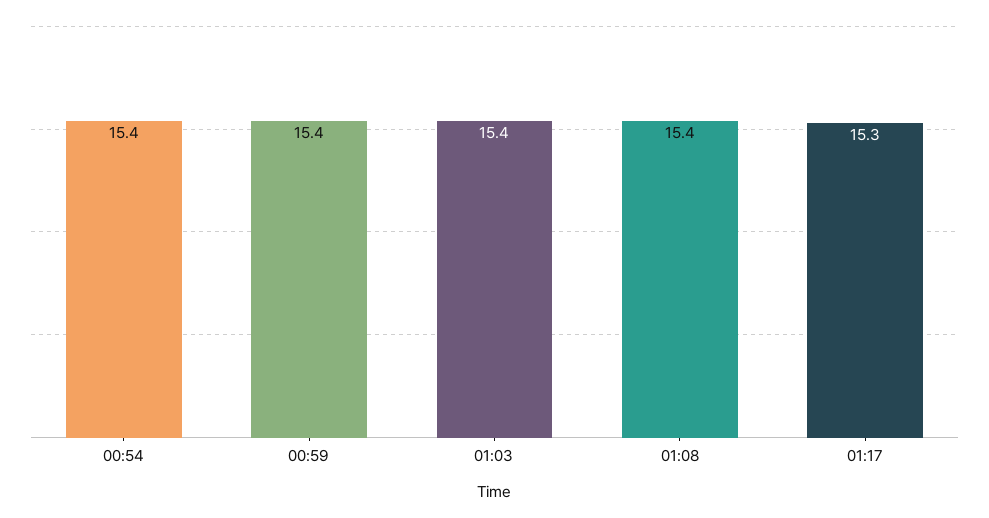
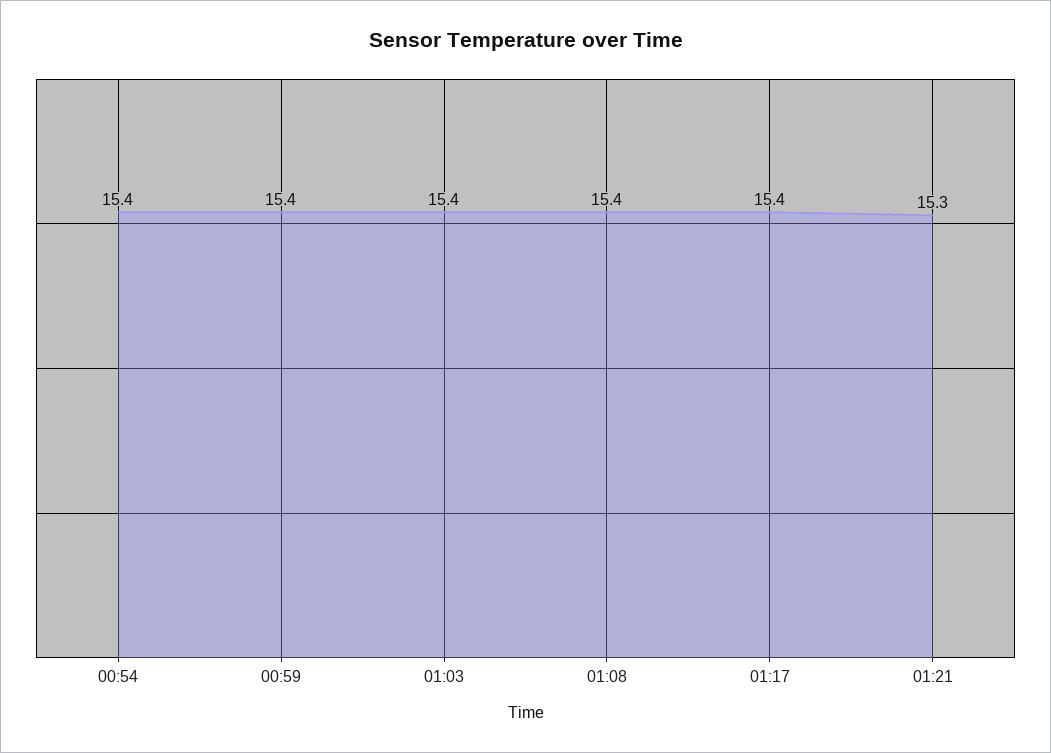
01:17: 15.3 -> 15.4
01:21: none -> 15.3

